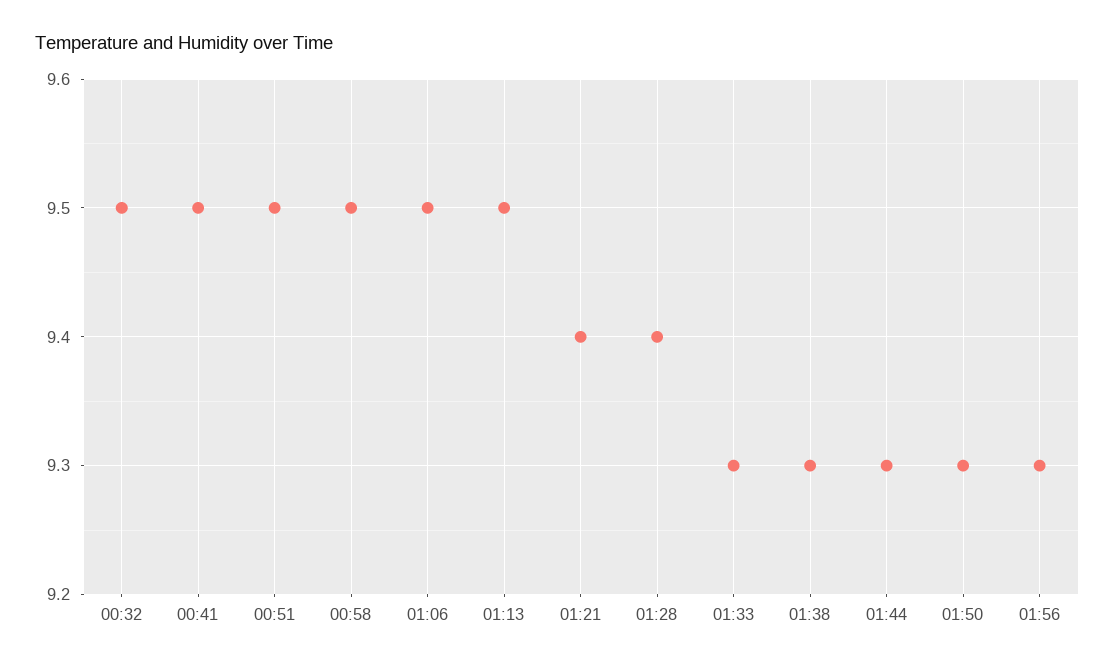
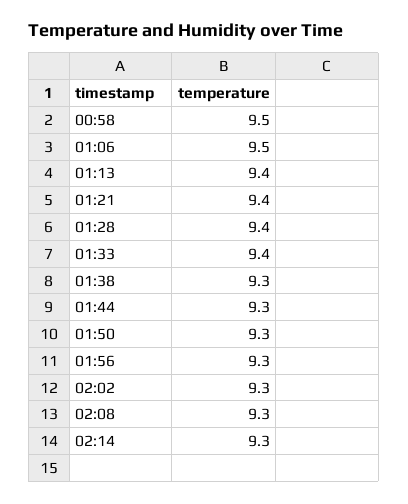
00:32: 9.5 -> none
00:41: 9.5 -> none
00:51: 9.5 -> none
01:13: 9.5 -> 9.4
01:33: 9.3 -> 9.4
02:02: none -> 9.3
02:08: none -> 9.3
02:14: none -> 9.3

